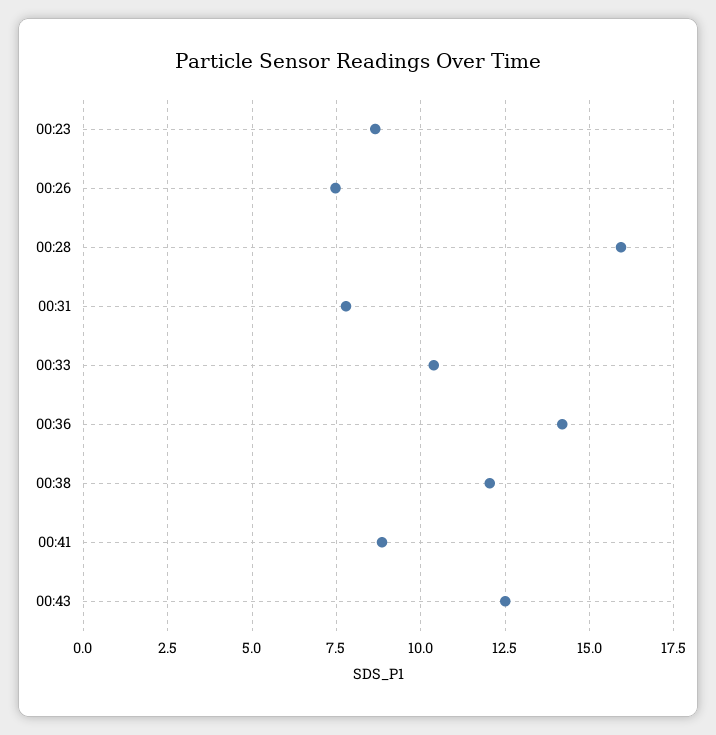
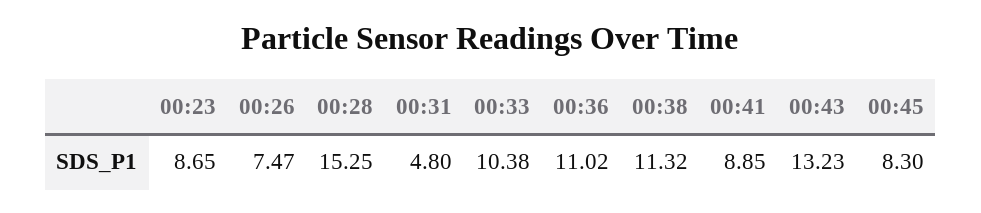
00:28: 16 -> 15.25
00:31: 7.75 -> 4.8
00:36: 14.25 -> 11.02
00:38: 12 -> 11.32
00:43: 12.5 -> 13.23
00:45: none -> 8.3

